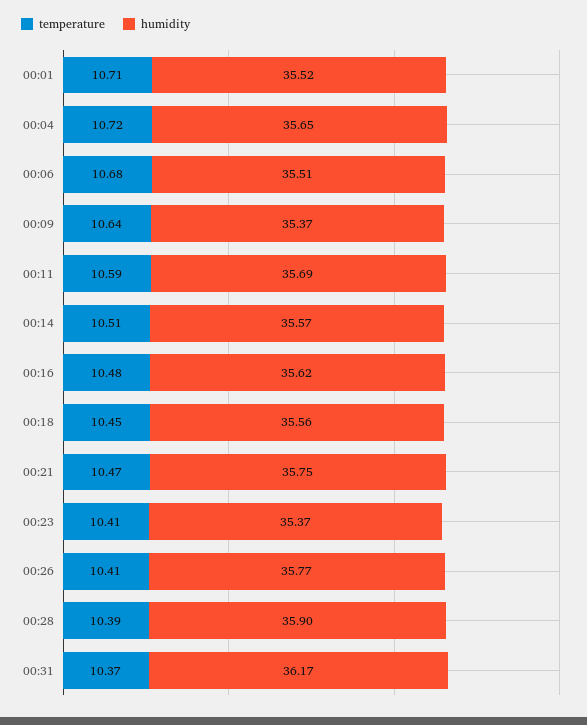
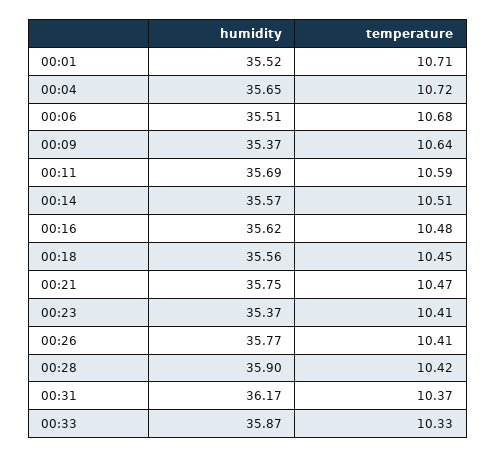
temperature, 00:28: 10.39 -> 10.42
humidity, 00:33: none -> 35.87
temperature, 00:33: none -> 10.33

